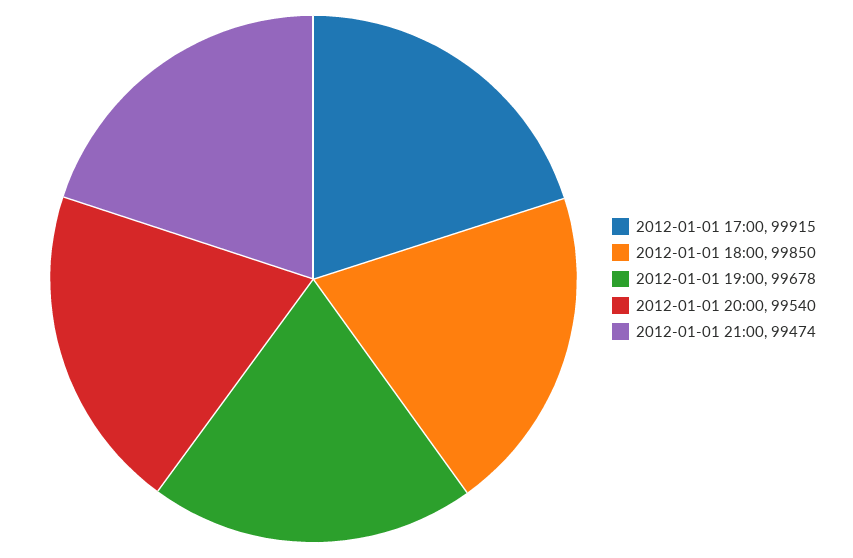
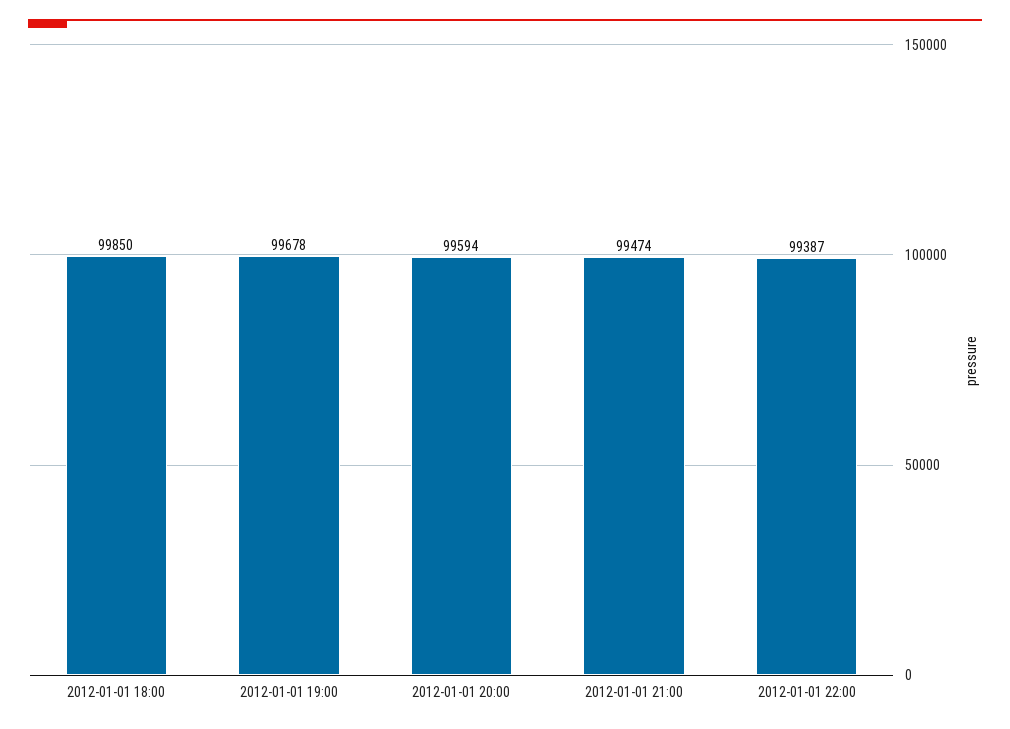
2012-01-01 17:00: 99915 -> none
2012-01-01 20:00: 99540 -> 99594
2012-01-01 22:00: none -> 99387

